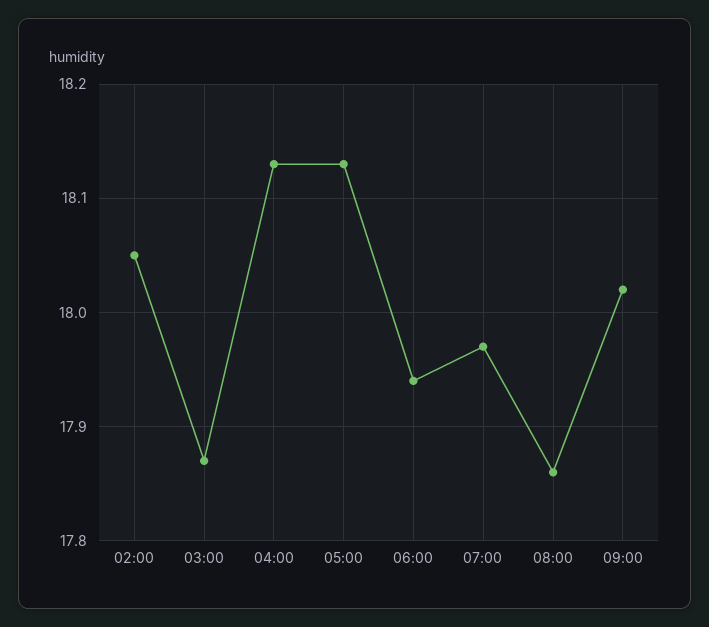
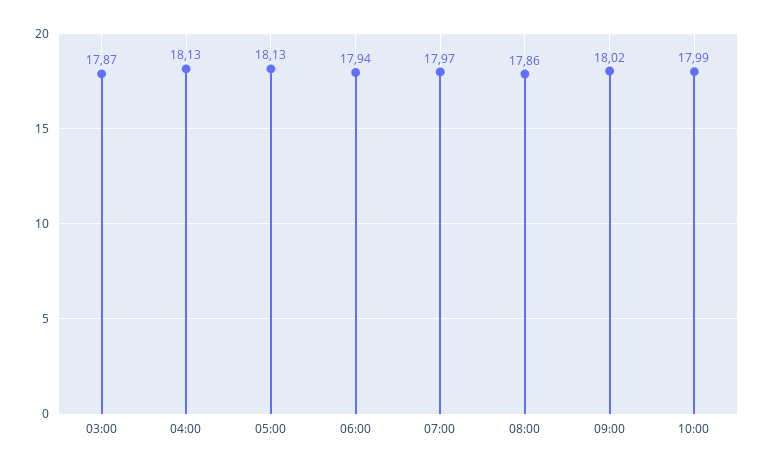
02:00: 18.05 -> none
10:00: none -> 17.99

